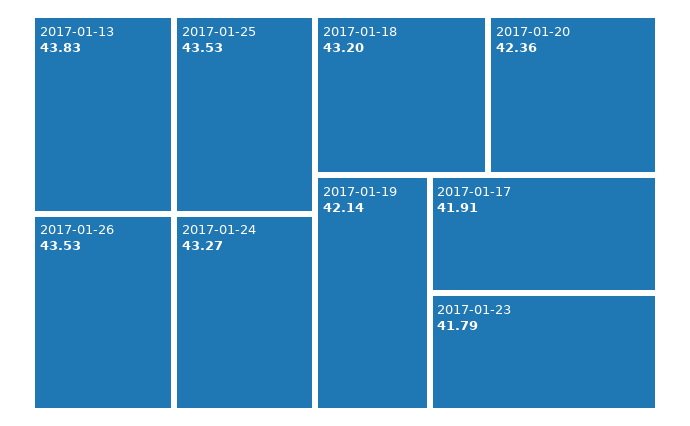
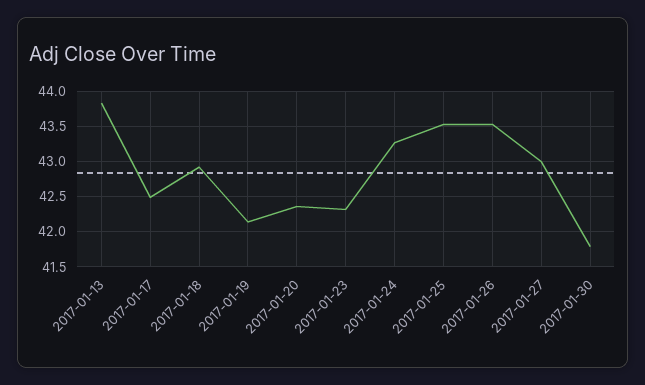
2017-01-18: 43.2 -> 42.9
2017-01-17: 41.91 -> 42.5
2017-01-23: 41.79 -> 42.3
2017-01-27: none -> 43
2017-01-30: none -> 41.8

